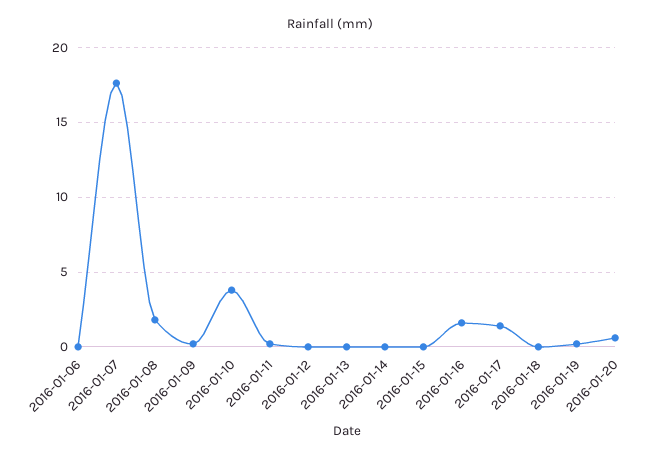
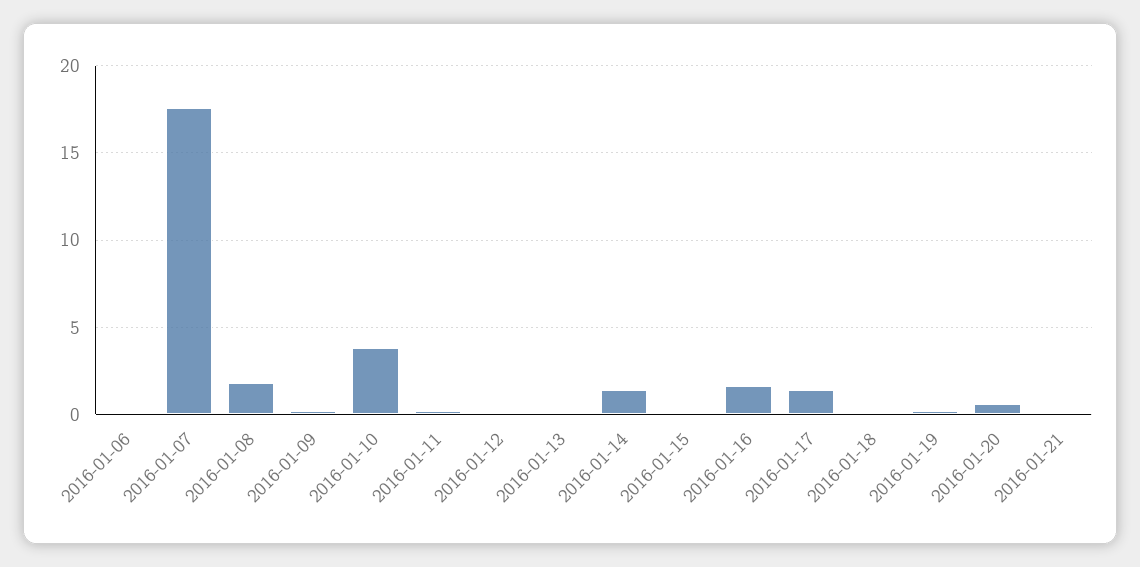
2016-01-14: 0 -> 1.5
2016-01-21: none -> 0

